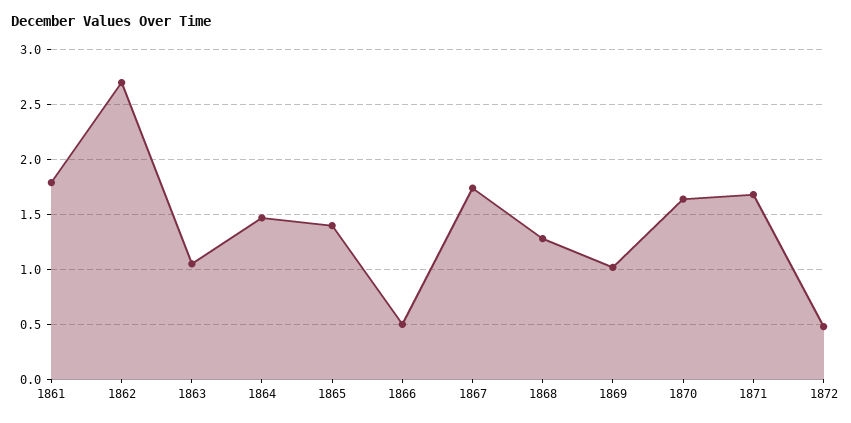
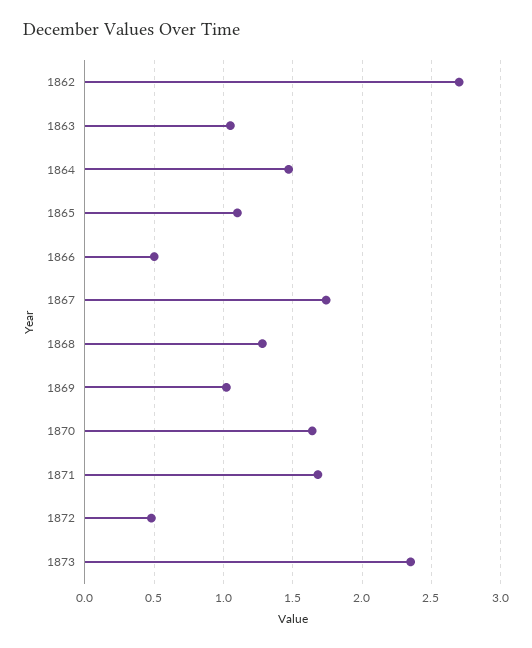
1861: 1.8 -> none
1865: 1.4 -> 1.1
1873: none -> 2.35

